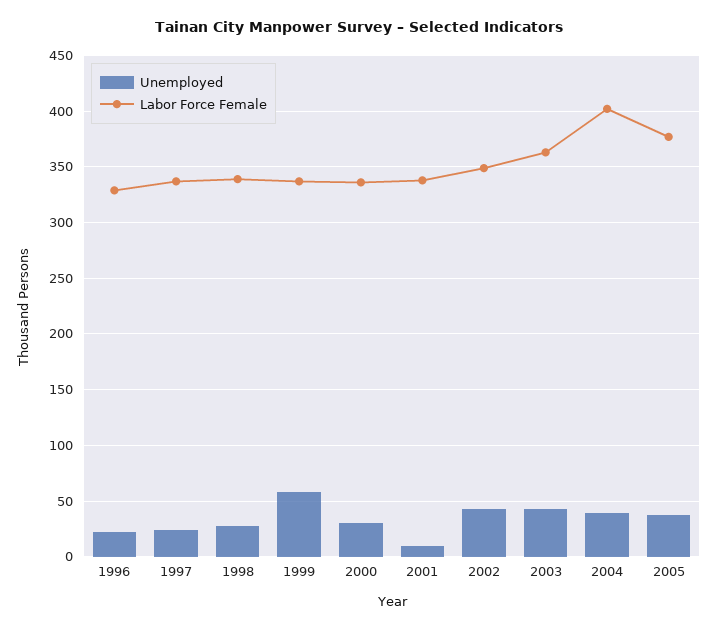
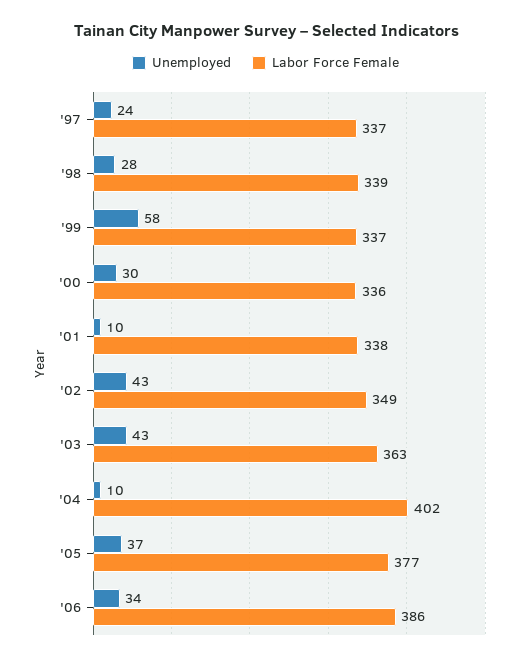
Unemployed, 1996: 20 -> none
Labor Force Female, 1996: 330 -> none
Unemployed, 2004: 40 -> 10
Unemployed, '06: none -> 34
Labor Force Female, '06: none -> 386

